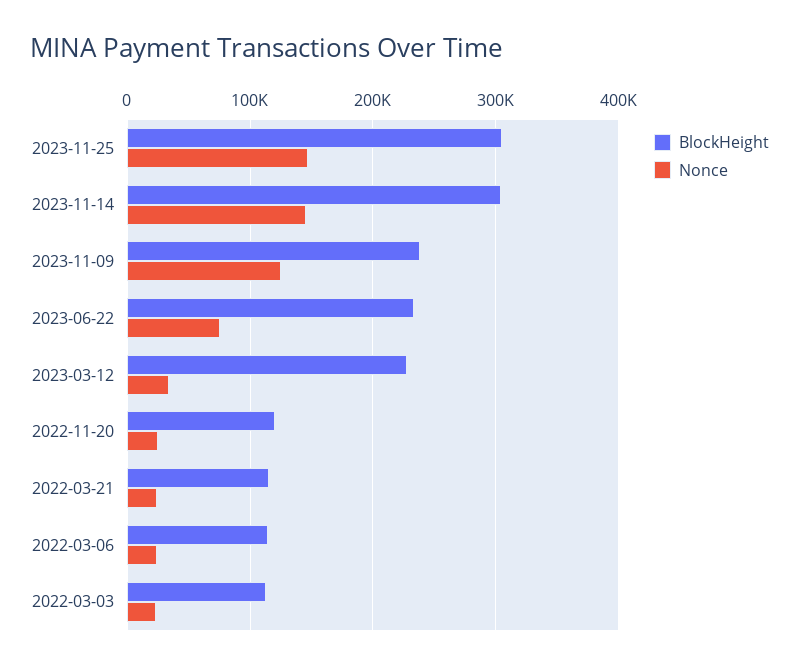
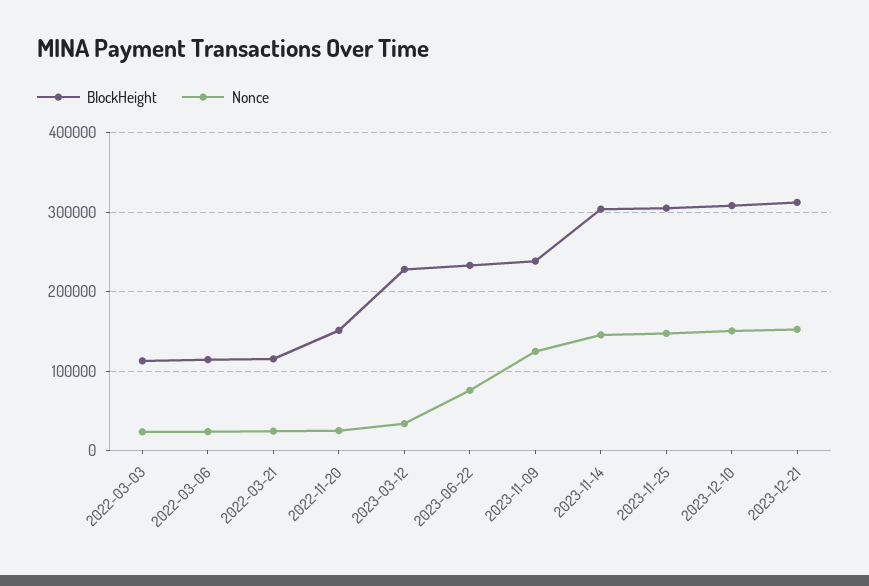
BlockHeight, 2022-11-20: 120000 -> 150000
BlockHeight, 2023-12-10: none -> 310000
Nonce, 2023-12-10: none -> 150000
BlockHeight, 2023-12-21: none -> 310000
Nonce, 2023-12-21: none -> 150000

